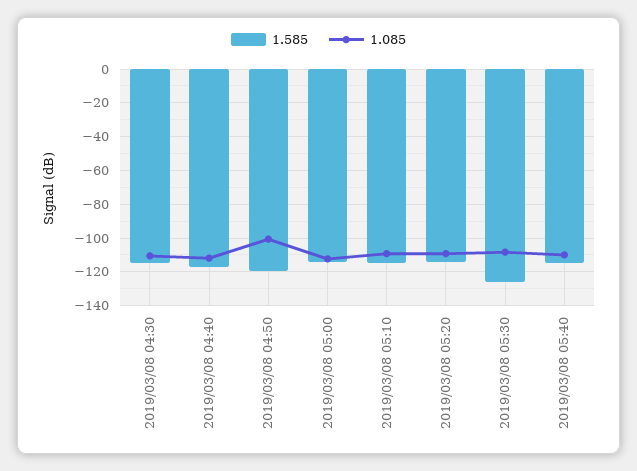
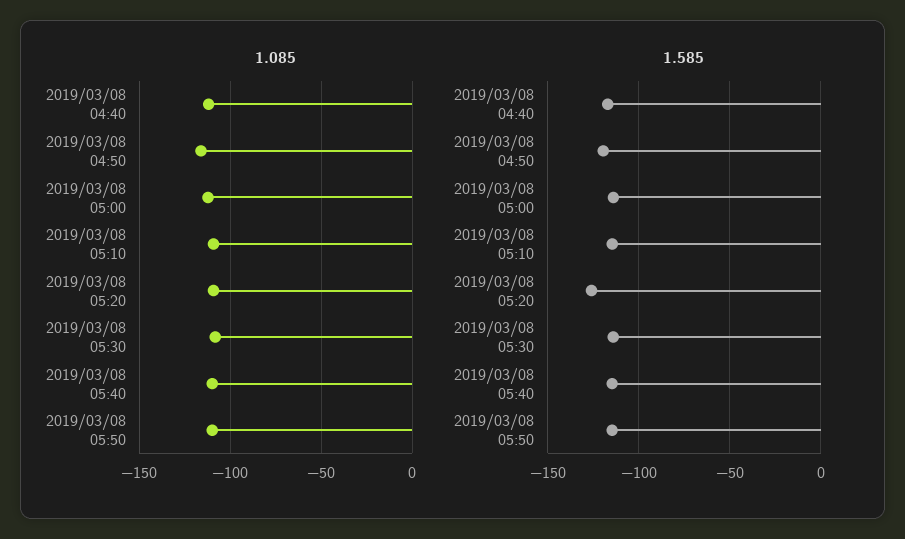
1.585, 2019/03/08 04:30: -115 -> none
1.085, 2019/03/08 04:30: -110 -> none
1.085, 2019/03/08 04:50: -100 -> -115
1.585, 2019/03/08 05:20: -115 -> -125
1.585, 2019/03/08 05:30: -125 -> -115
1.085, 2019/03/08 05:50: none -> -110
1.585, 2019/03/08 05:50: none -> -115

